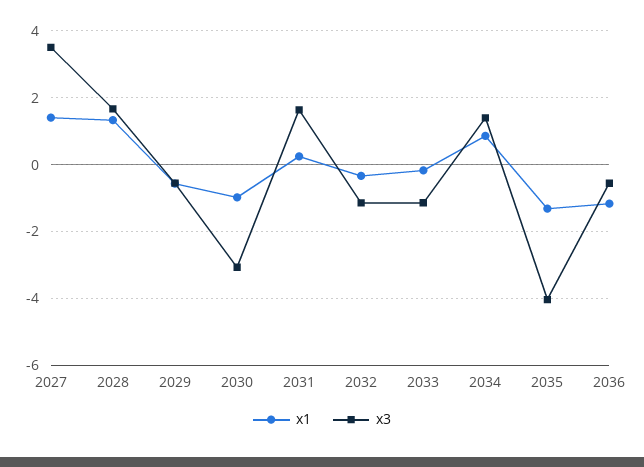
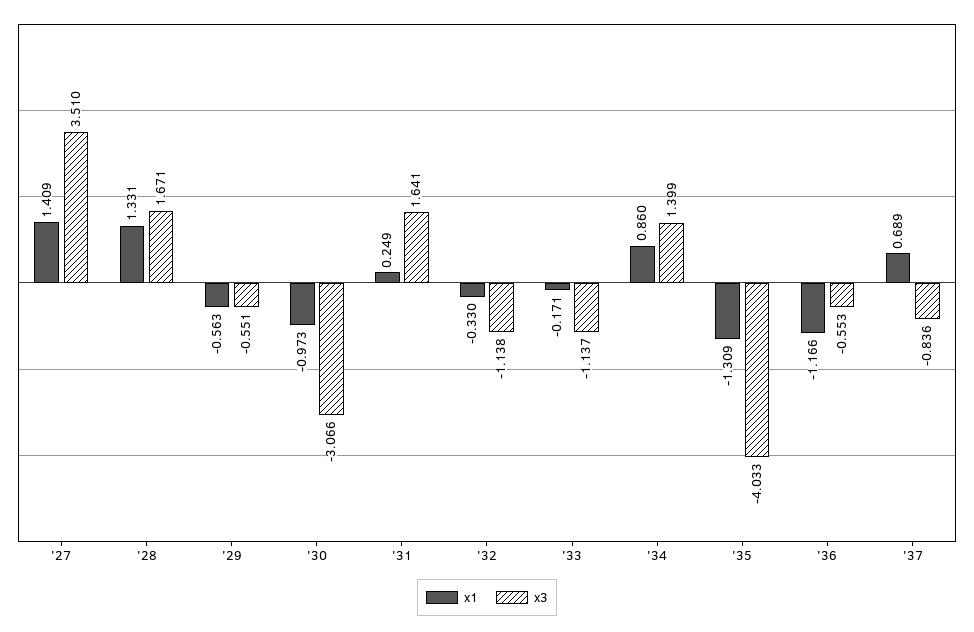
x1, '37: none -> 0.689
x3, '37: none -> -0.836

